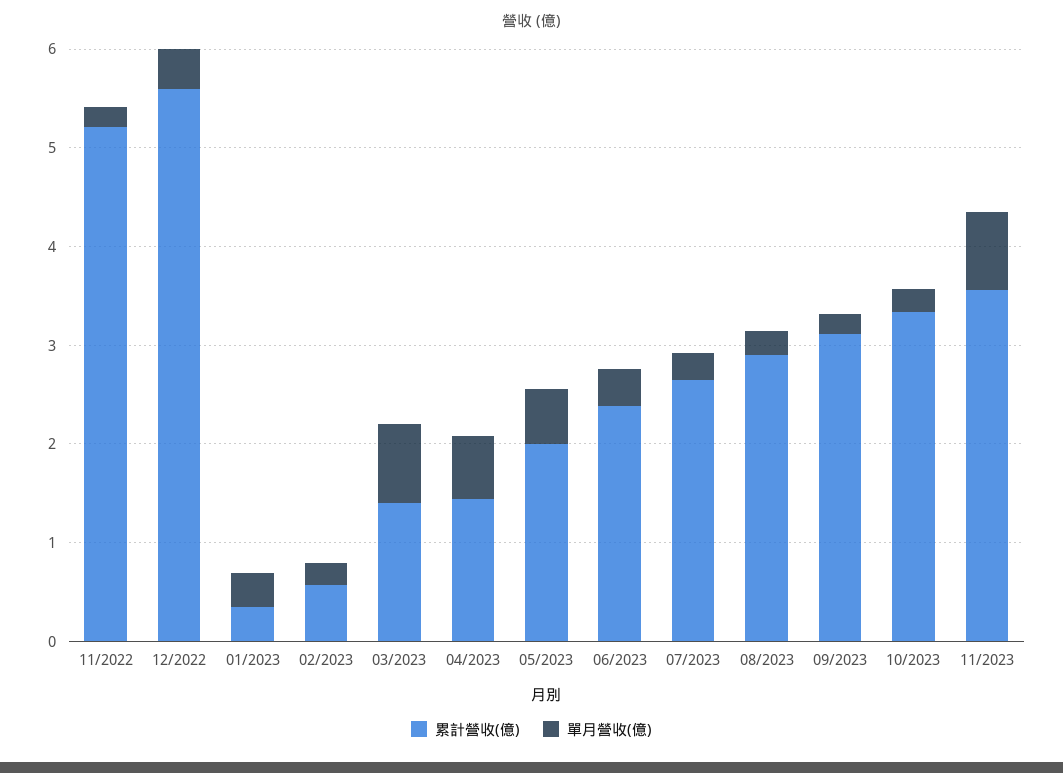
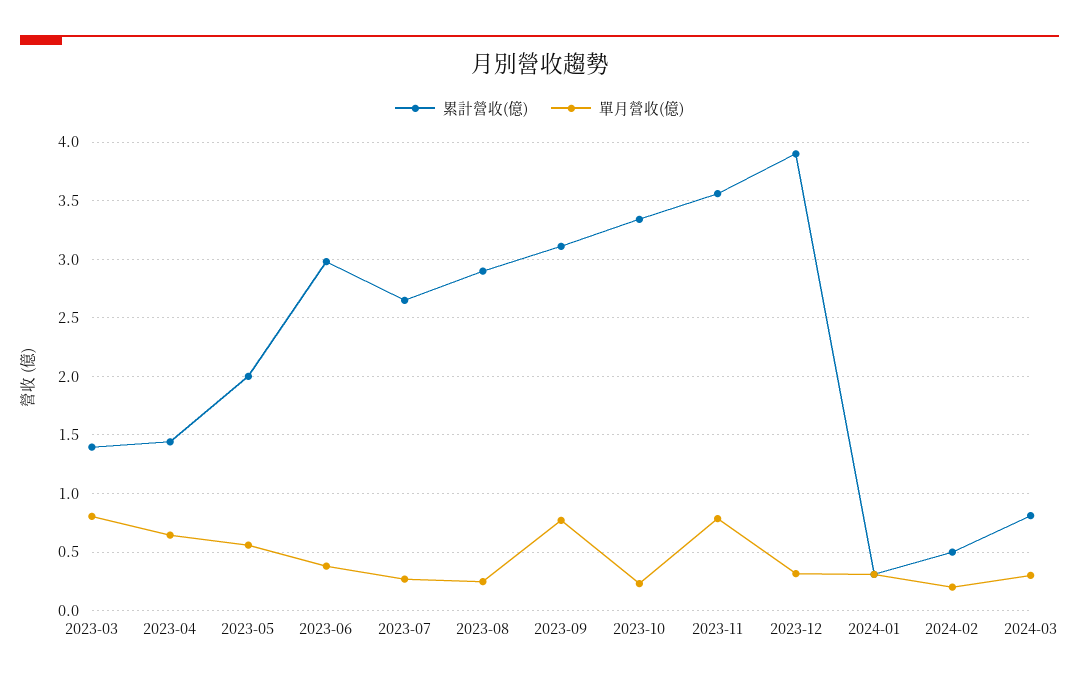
累計營收(億), 11/2022: 5.2 -> none
單月營收(億), 11/2022: 0.2 -> none
累計營收(億), 12/2022: 5.6 -> none
單月營收(億), 12/2022: 0.4 -> none
累計營收(億), 01/2023: 0.4 -> none
單月營收(億), 01/2023: 0.4 -> none
累計營收(億), 02/2023: 0.6 -> none
單月營收(億), 02/2023: 0.2 -> none
累計營收(億), 06/2023: 2.4 -> 3
單月營收(億), 09/2023: 0.2 -> 0.8
累計營收(億), 2023-12: none -> 3.9
單月營收(億), 2023-12: none -> 0.3
累計營收(億), 2024-01: none -> 0.3
單月營收(億), 2024-01: none -> 0.3
累計營收(億), 2024-02: none -> 0.5
單月營收(億), 2024-02: none -> 0.2
累計營收(億), 2024-03: none -> 0.8
單月營收(億), 2024-03: none -> 0.3

